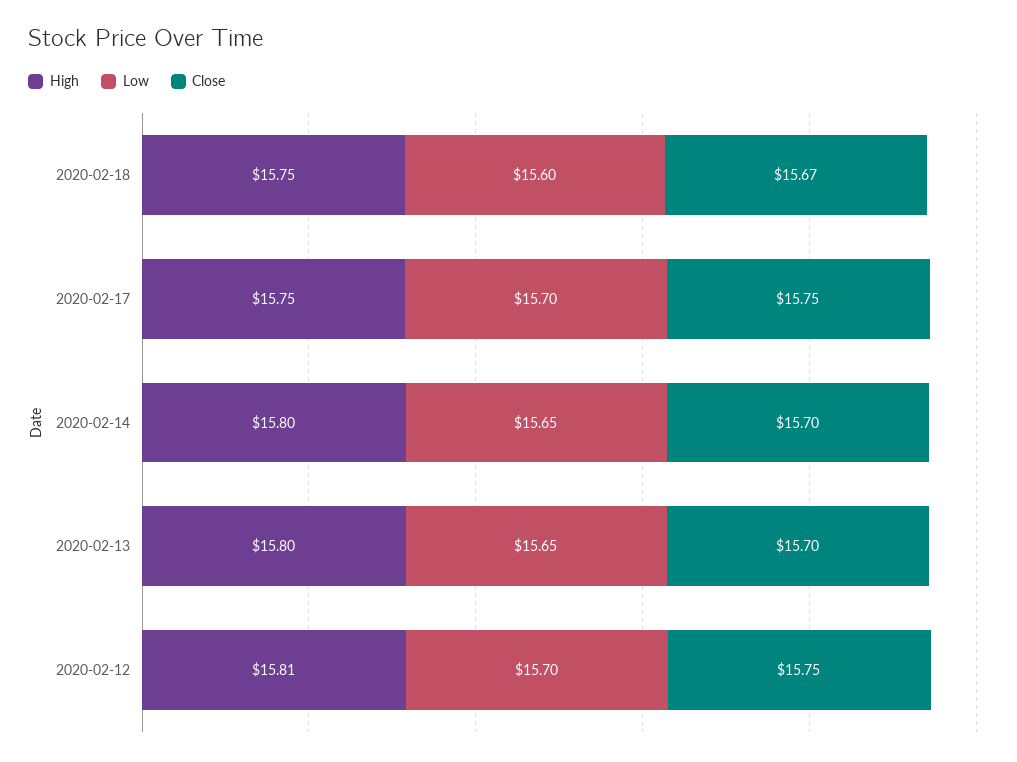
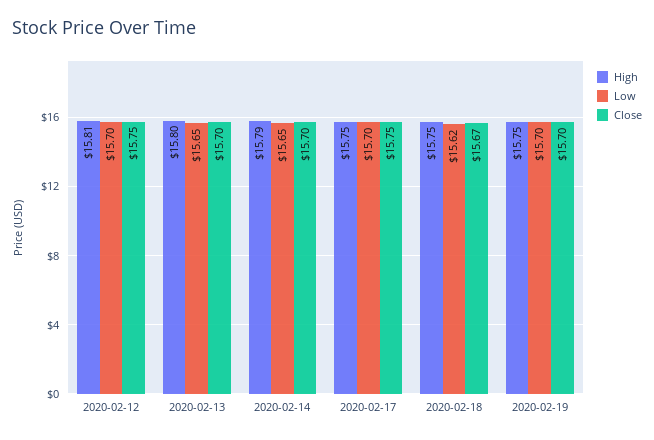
Low, 2020-02-18: 15.6 -> 15.62
High, 2020-02-14: 15.8 -> 15.79
High, 2020-02-19: none -> 15.75
Low, 2020-02-19: none -> 15.7
Close, 2020-02-19: none -> 15.7

